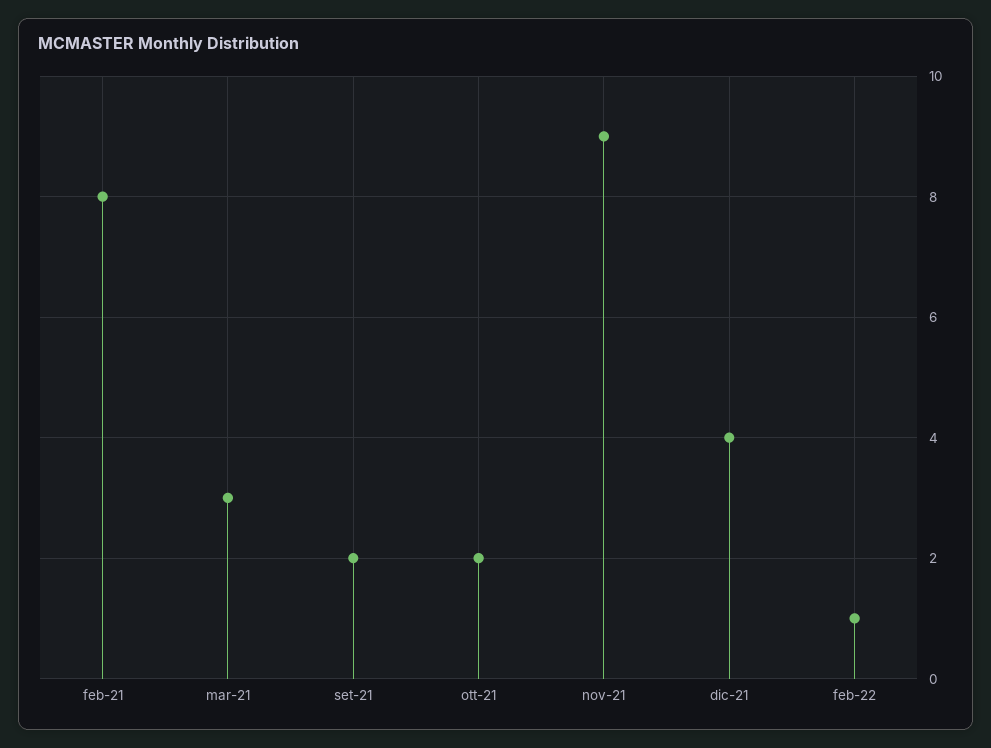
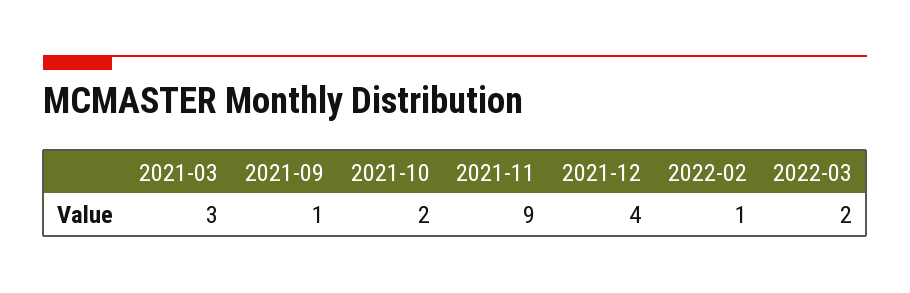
feb-21: 8 -> none
set-21: 2 -> 1
2022-03: none -> 2

